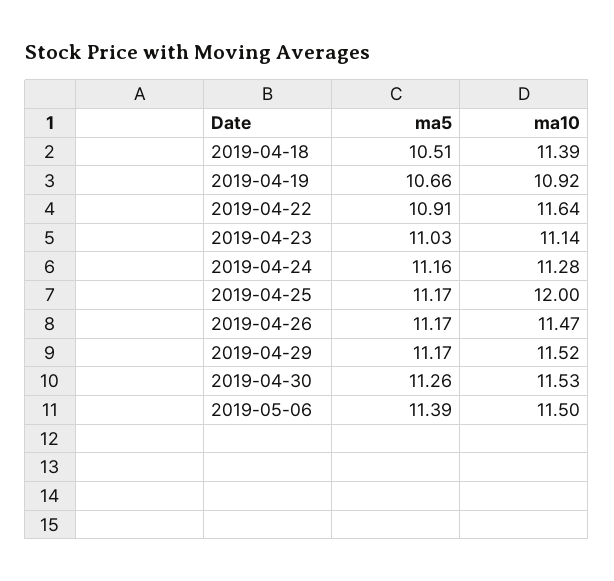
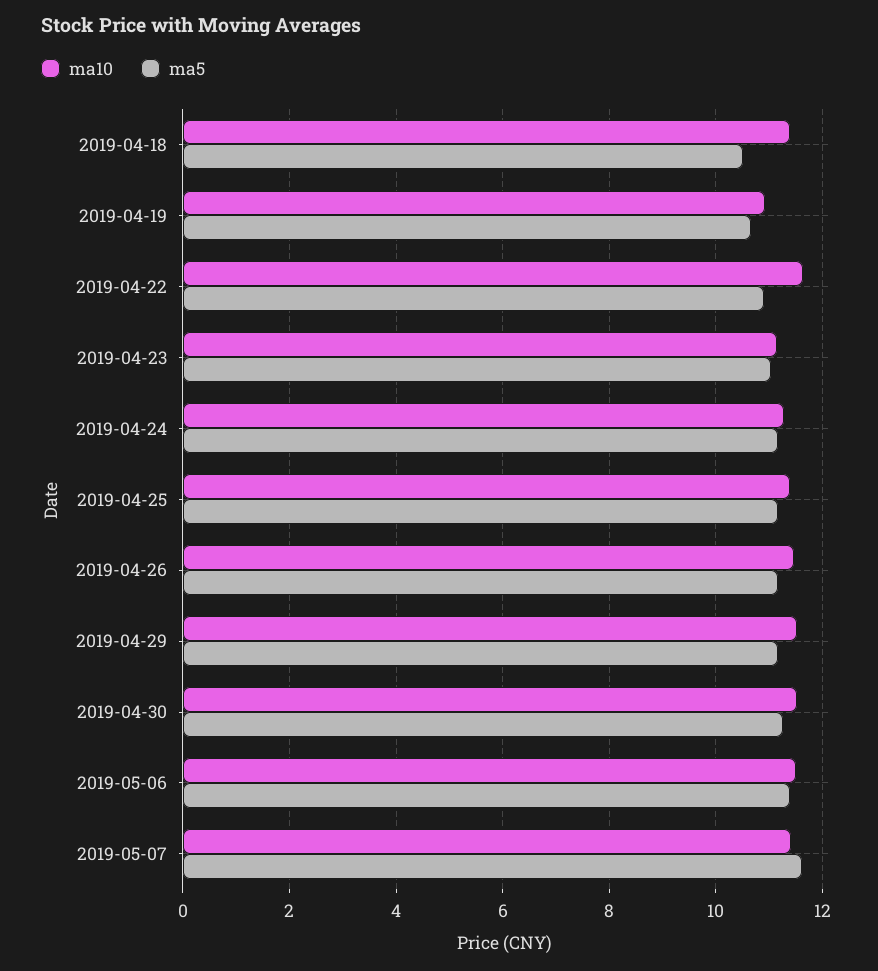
ma10, 2019-04-25: 12 -> 11.4
ma10, 2019-05-07: none -> 11.4
ma5, 2019-05-07: none -> 11.6

